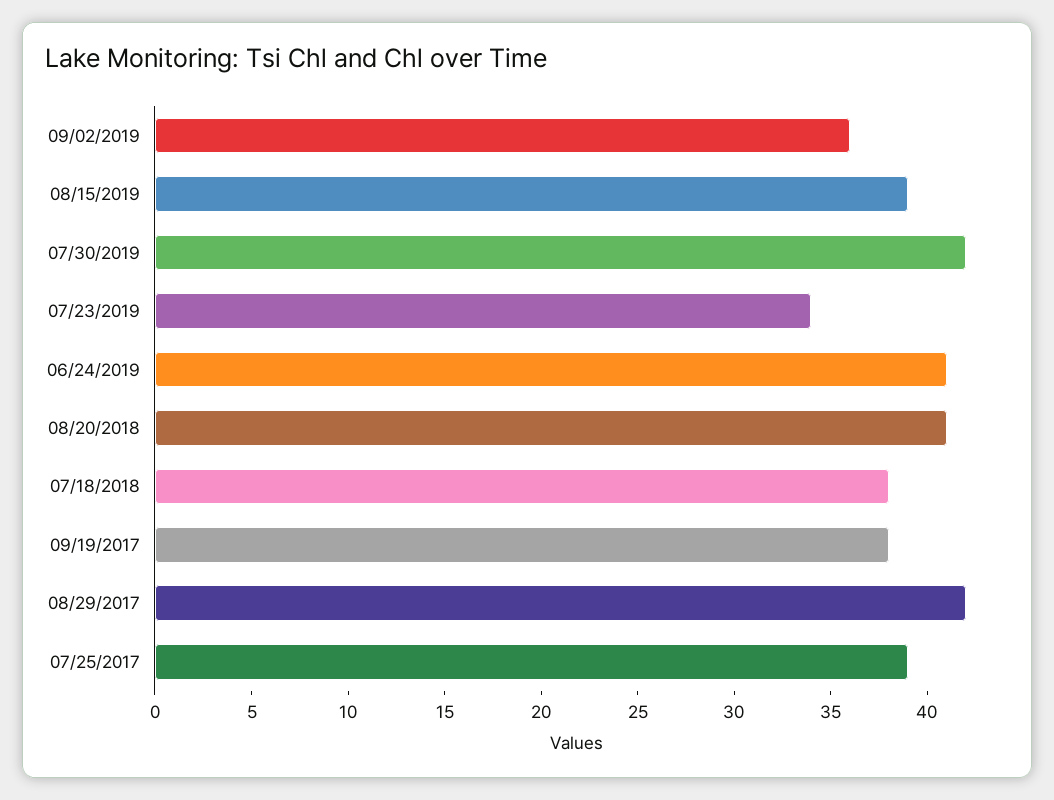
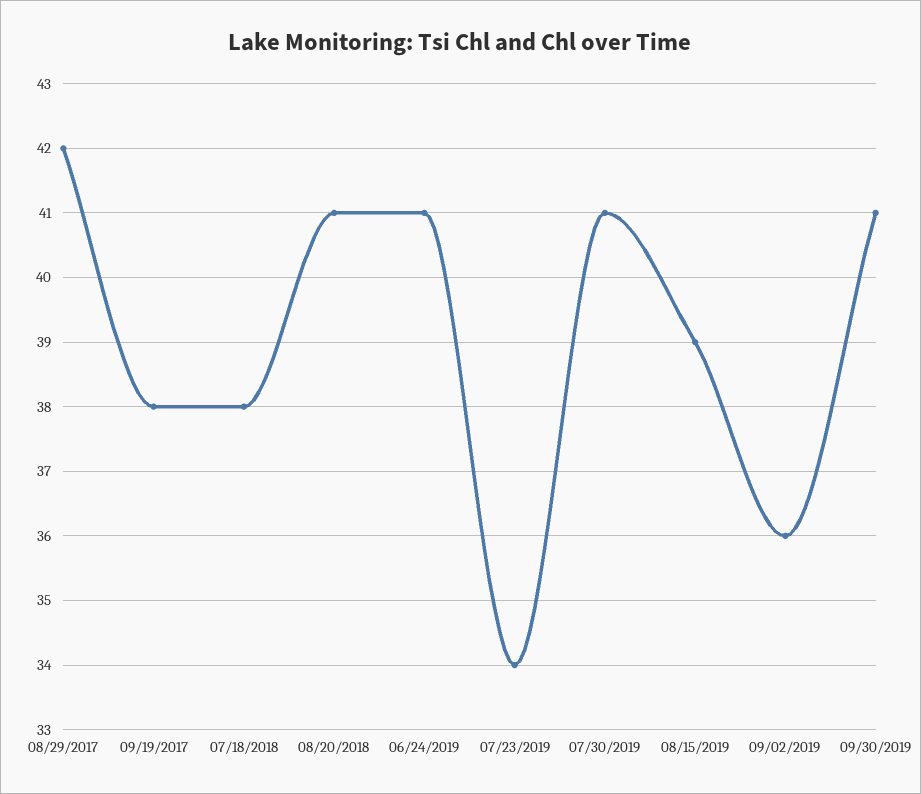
07/30/2019: 42 -> 41
07/25/2017: 39 -> none
09/30/2019: none -> 41

